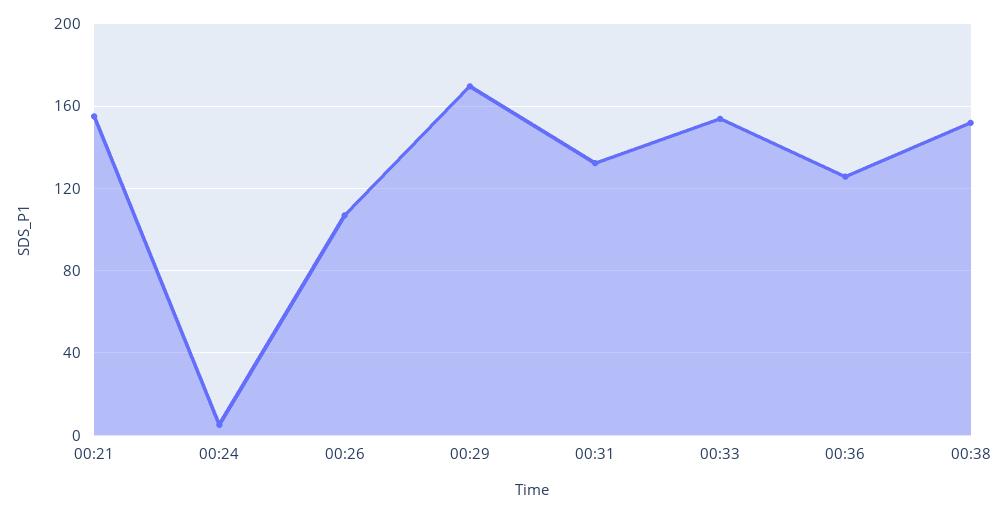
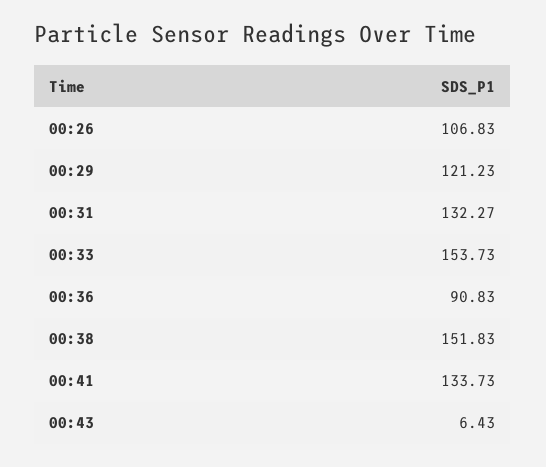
00:21: 155 -> none
00:24: 5 -> none
00:29: 170 -> 121.23
00:36: 125 -> 90.83
00:41: none -> 133.73
00:43: none -> 6.43

